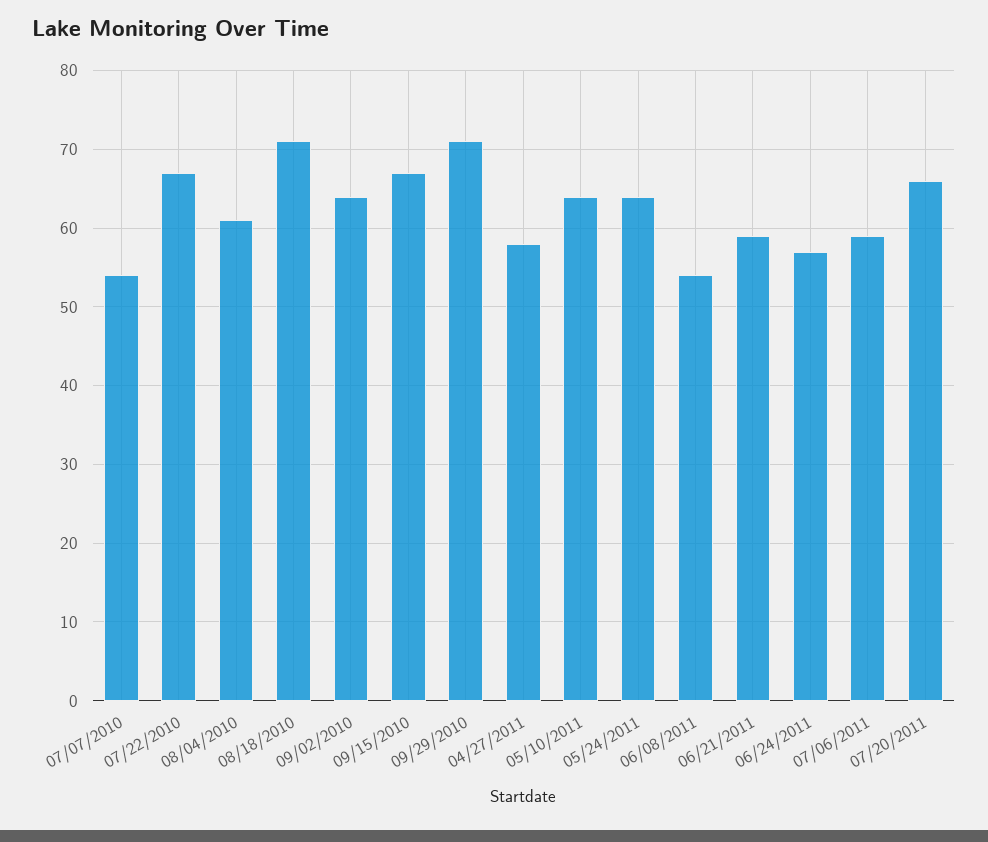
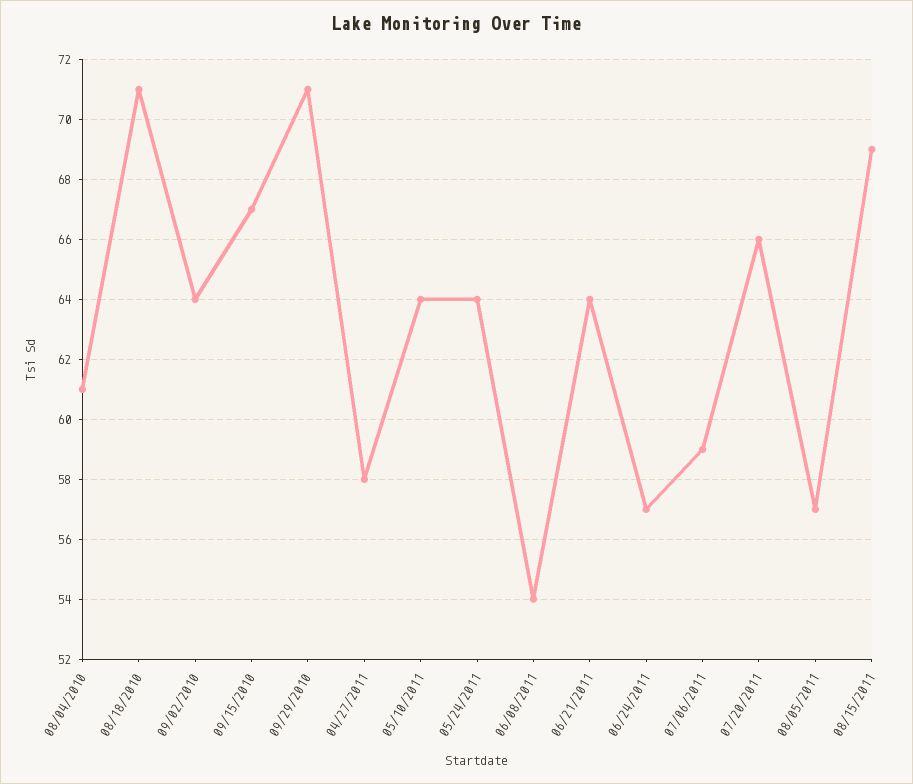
07/07/2010: 54 -> none
07/22/2010: 67 -> none
06/21/2011: 59 -> 64
08/05/2011: none -> 57
08/15/2011: none -> 69

